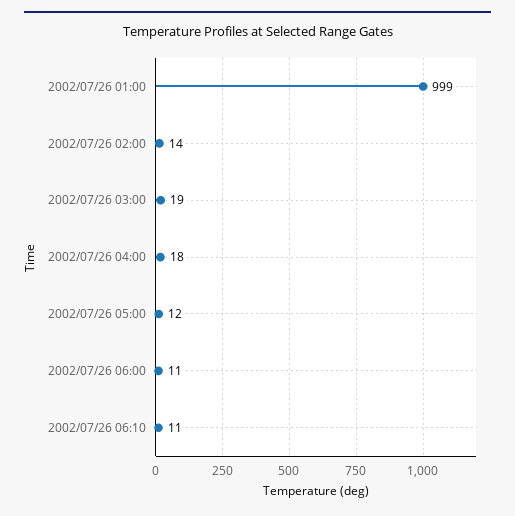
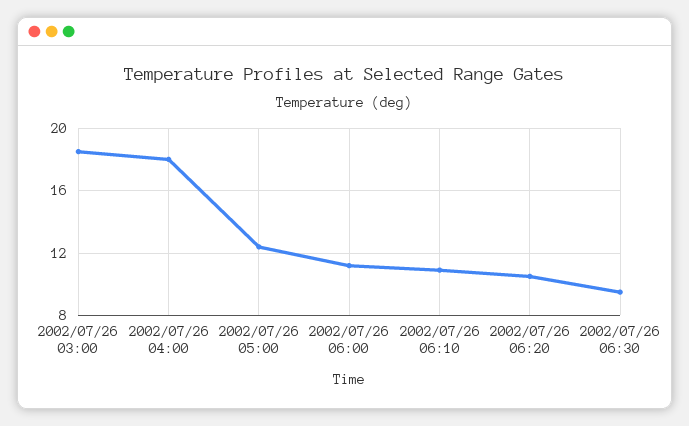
2002/07/26 01:00: 999 -> none
2002/07/26 02:00: 14 -> none
2002/07/26 06:20: none -> 10.5
2002/07/26 06:30: none -> 9.5

